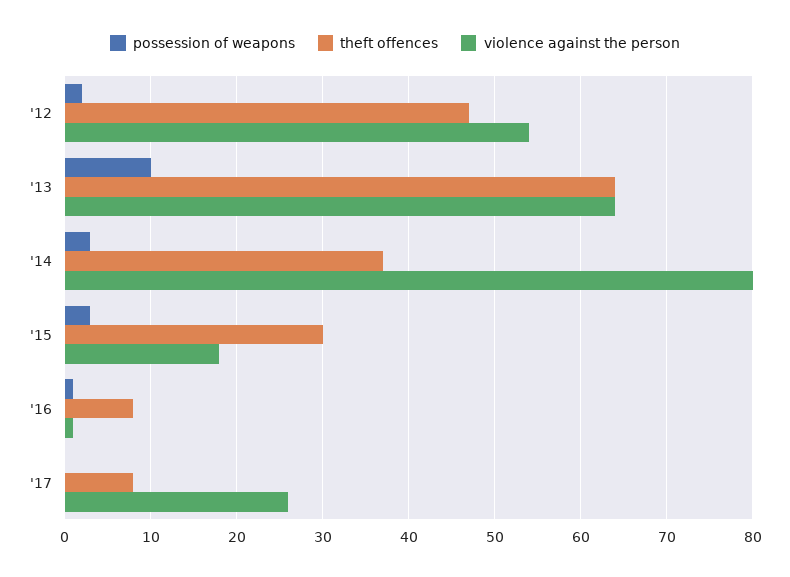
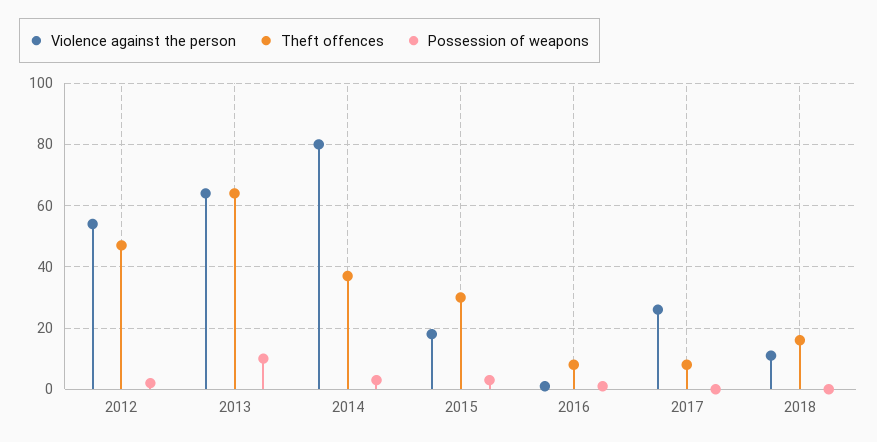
violence against the person, 2018: none -> 10
theft offences, 2018: none -> 15
possession of weapons, 2018: none -> 0

